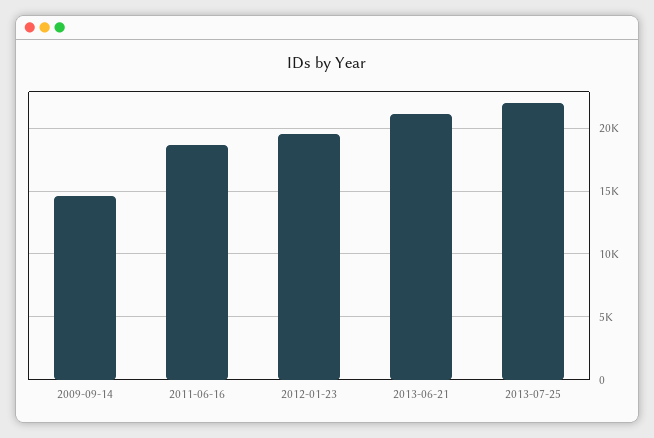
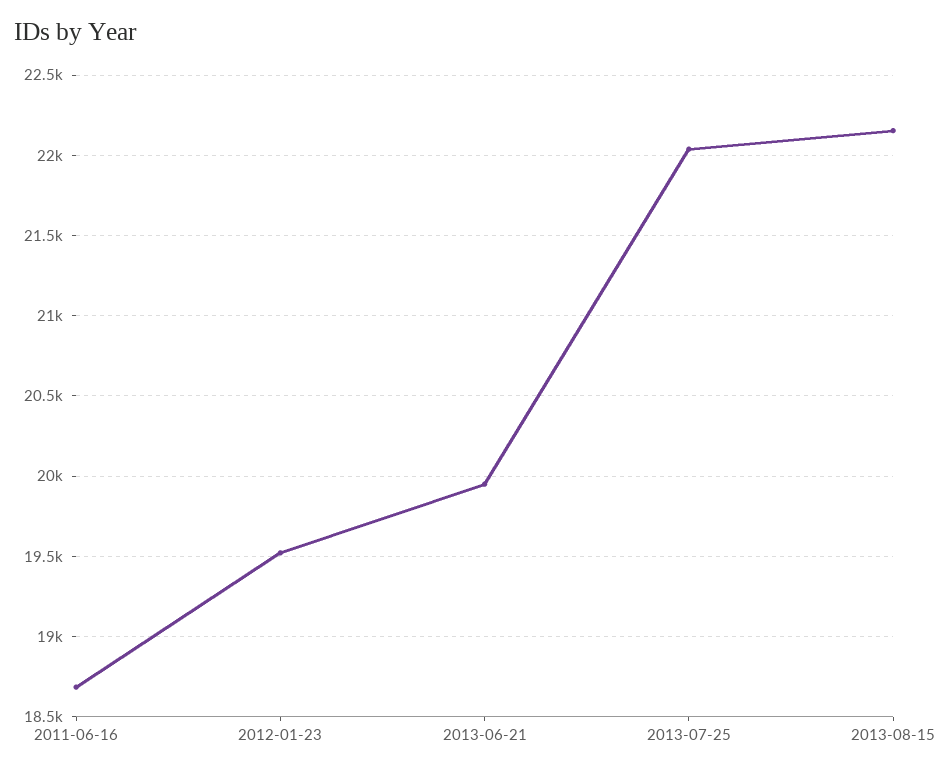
2009-09-14: 14500 -> none
2013-06-21: 21000 -> 19950
2013-08-15: none -> 22150

